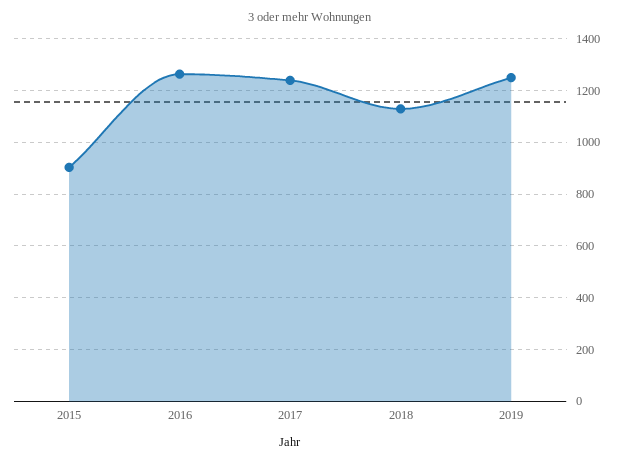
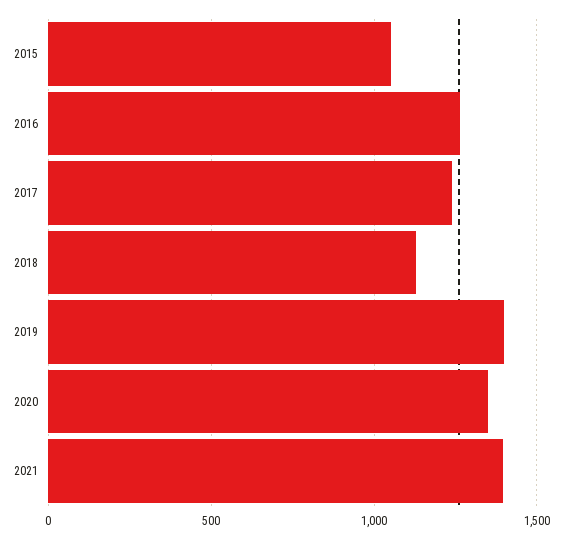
2015: 900 -> 1050
2019: 1250 -> 1400
2020: none -> 1350
2021: none -> 1400

